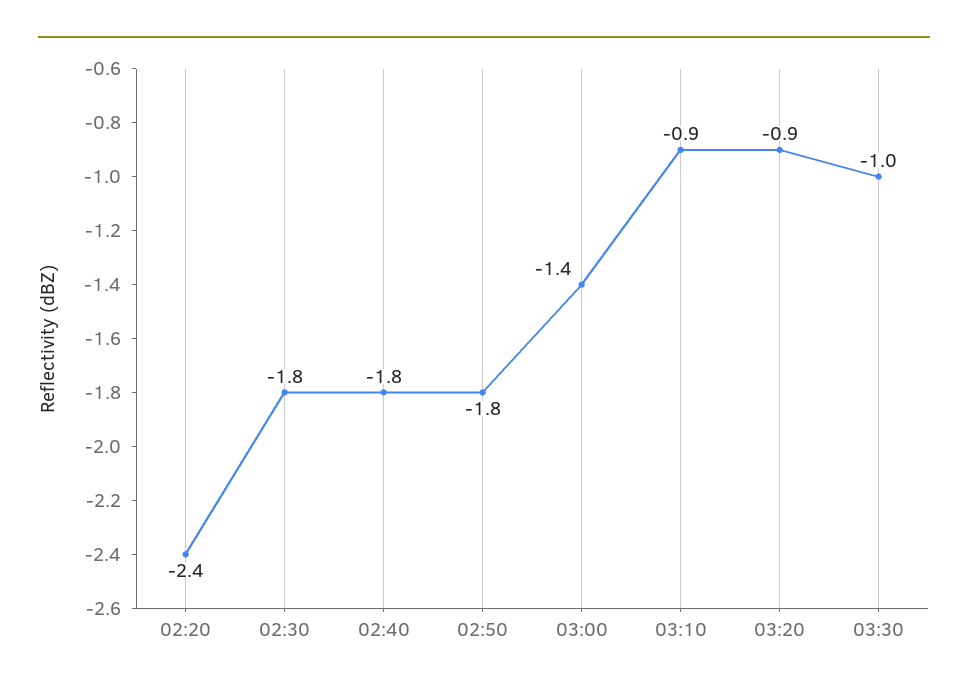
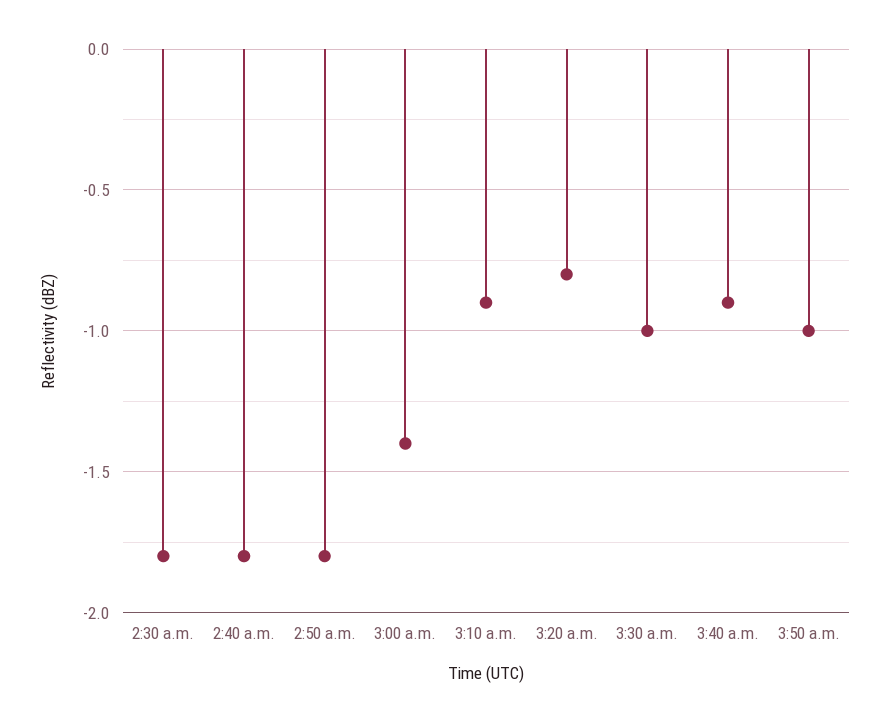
02:20: -2.4 -> none
03:20: -0.9 -> -0.8
3:40 a.m.: none -> -0.9
3:50 a.m.: none -> -1

